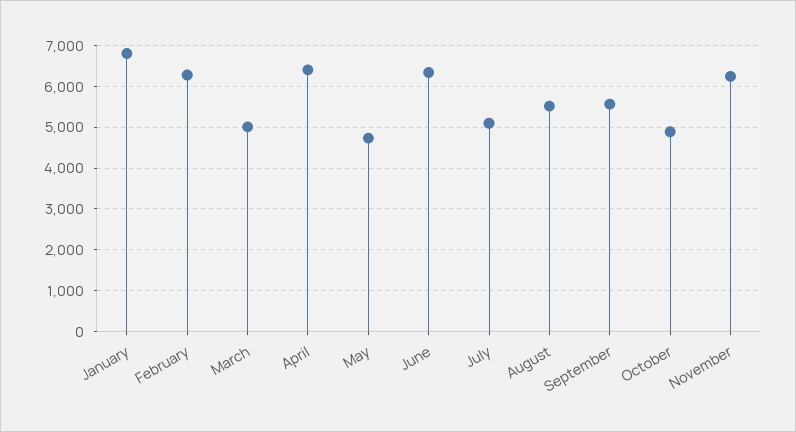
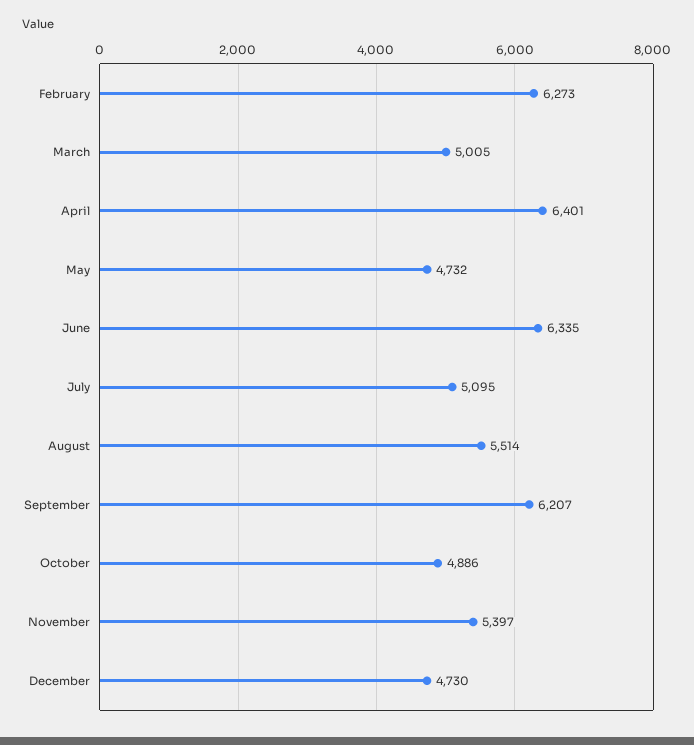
January: 6800 -> none
September: 5600 -> 6207
November: 6200 -> 5397
December: none -> 4730

